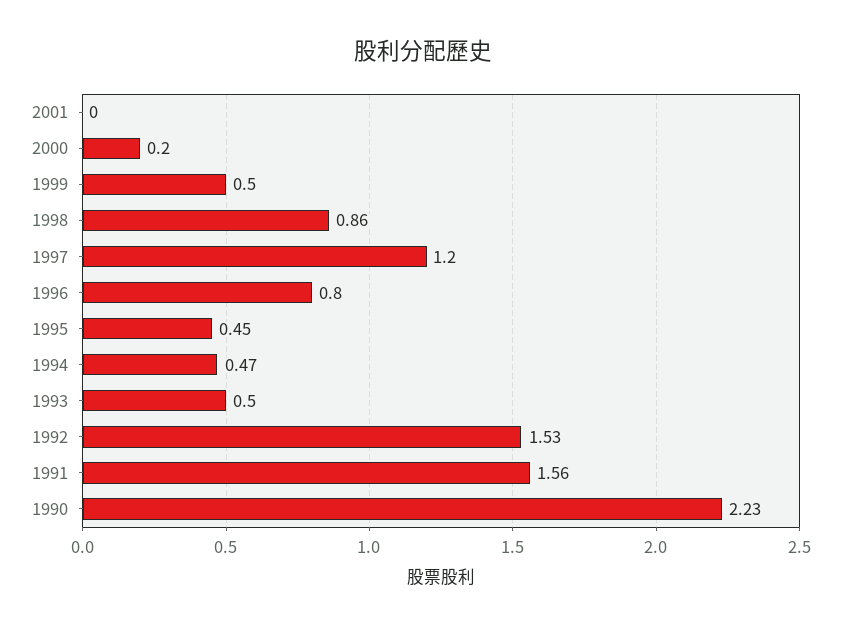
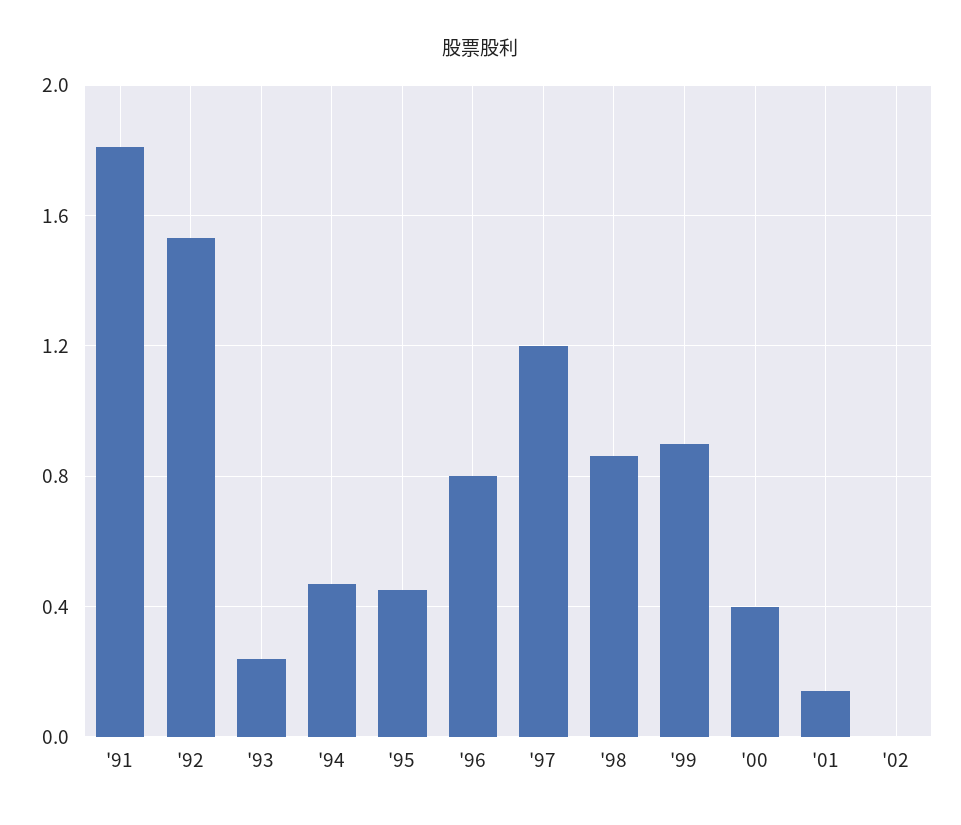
2001: 0 -> 0.15
2000: 0.2 -> 0.4
1999: 0.5 -> 0.9
1993: 0.5 -> 0.25
1991: 1.56 -> 1.8
1990: 2.23 -> none
'02: none -> 0

